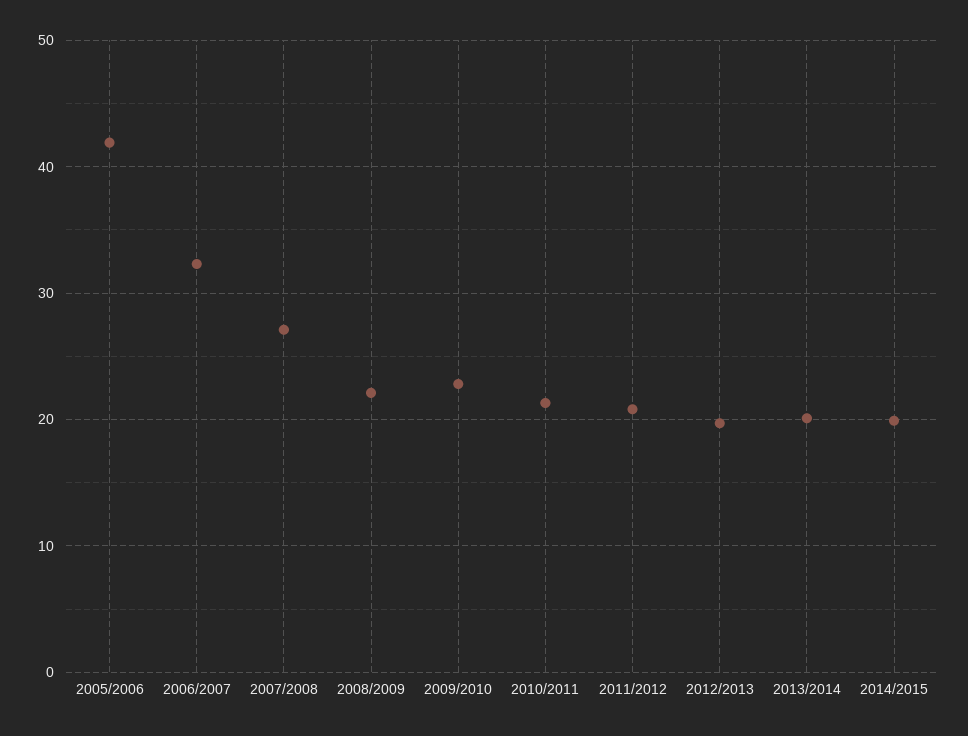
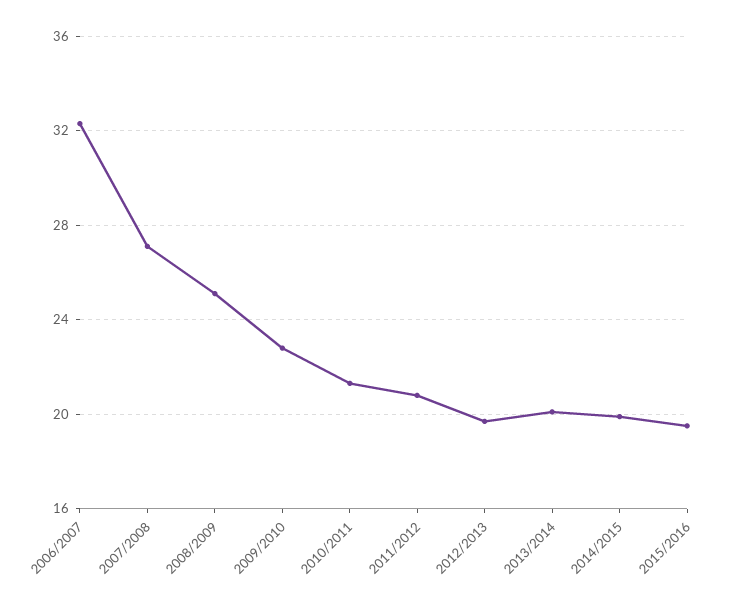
2005/2006: 42 -> none
2008/2009: 22 -> 25
2015/2016: none -> 19.5

